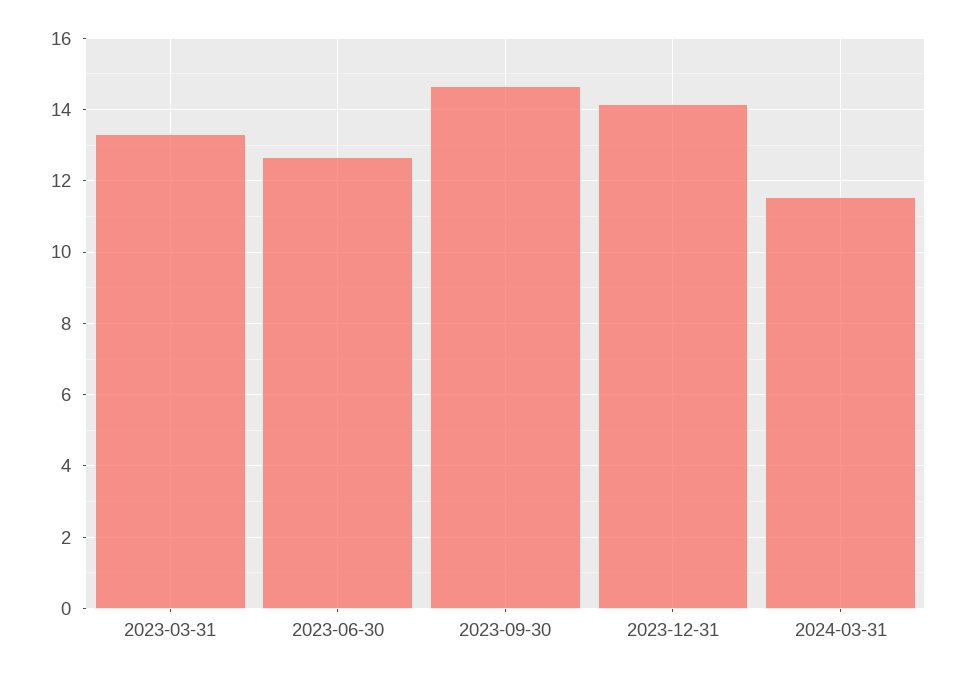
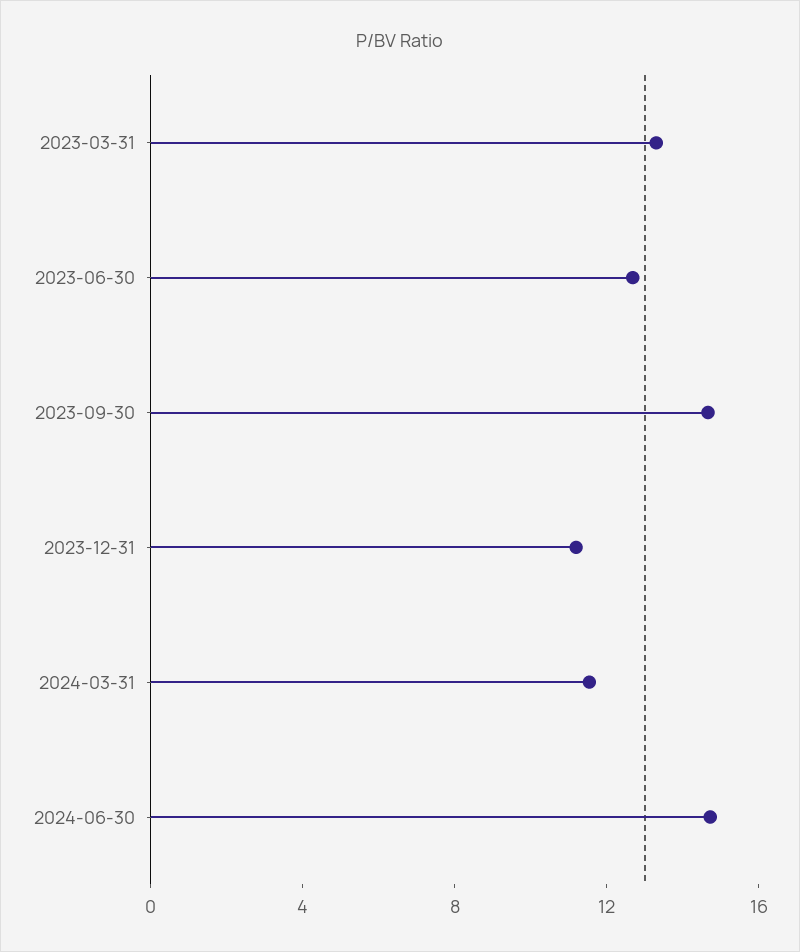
2023-12-31: 14.2 -> 11
2024-06-30: none -> 15

